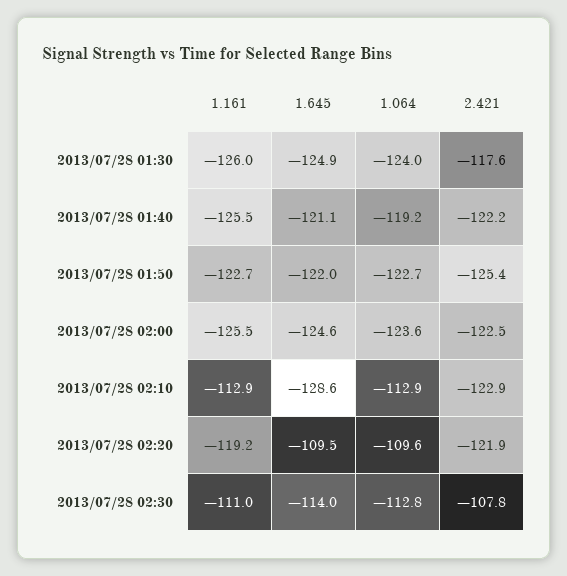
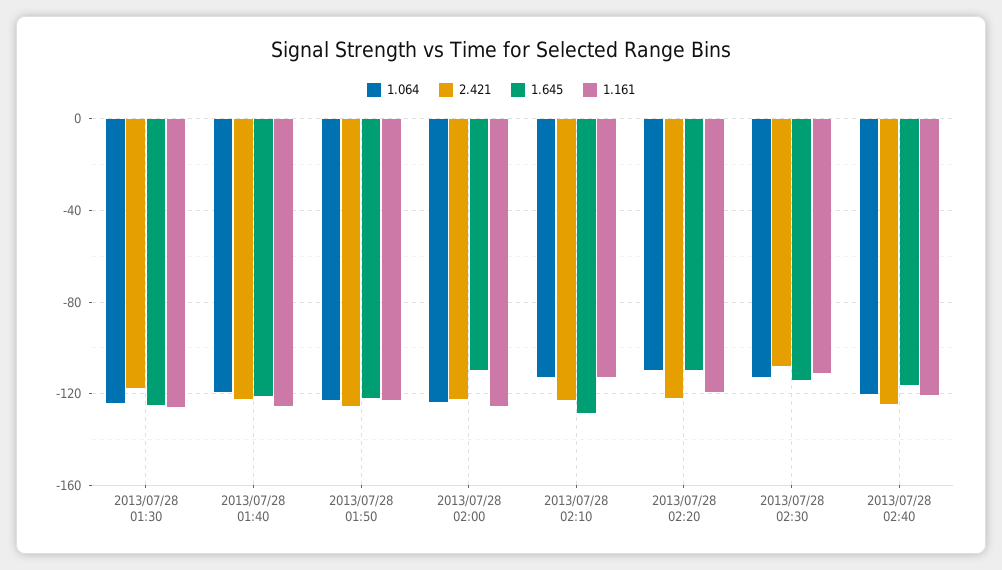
1.645, 2013/07/28 02:00: -124.6 -> -110
1.064, 2013/07/28 02:40: none -> -120
2.421, 2013/07/28 02:40: none -> -125
1.645, 2013/07/28 02:40: none -> -115
1.161, 2013/07/28 02:40: none -> -120

